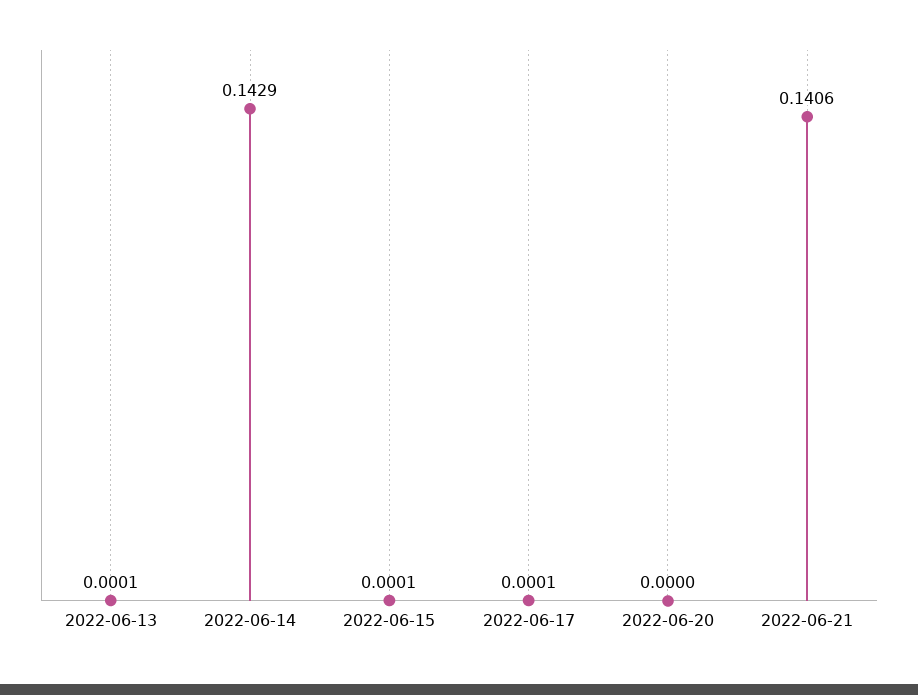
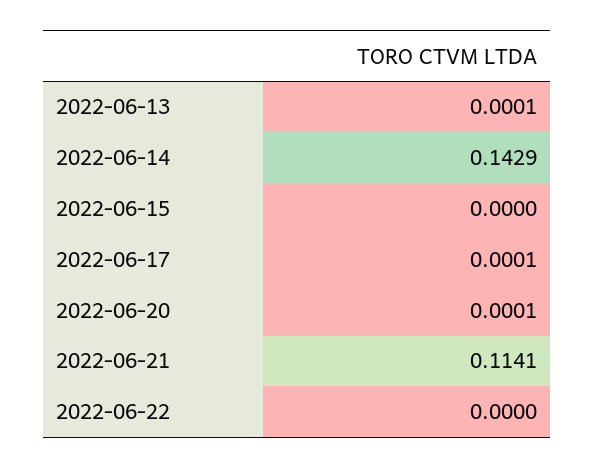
2022-06-15: 0.0001 -> 0
2022-06-20: 0 -> 0.0001
2022-06-21: 0.1406 -> 0.1141
2022-06-22: none -> 0

